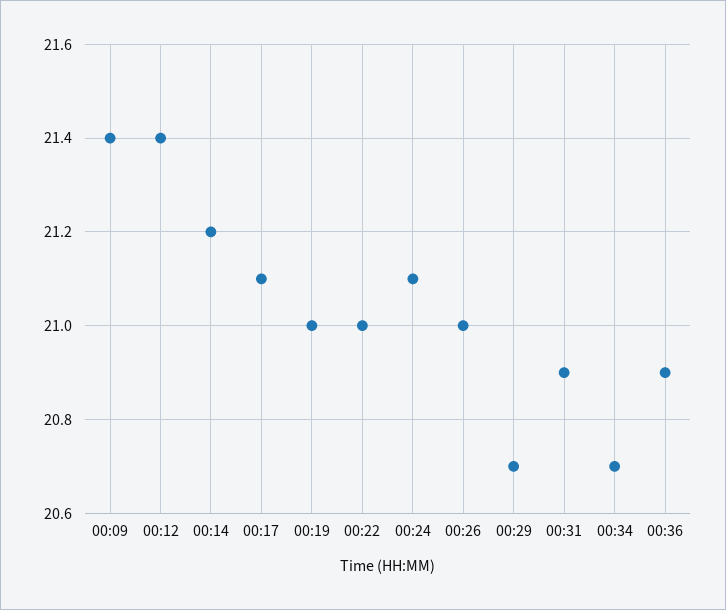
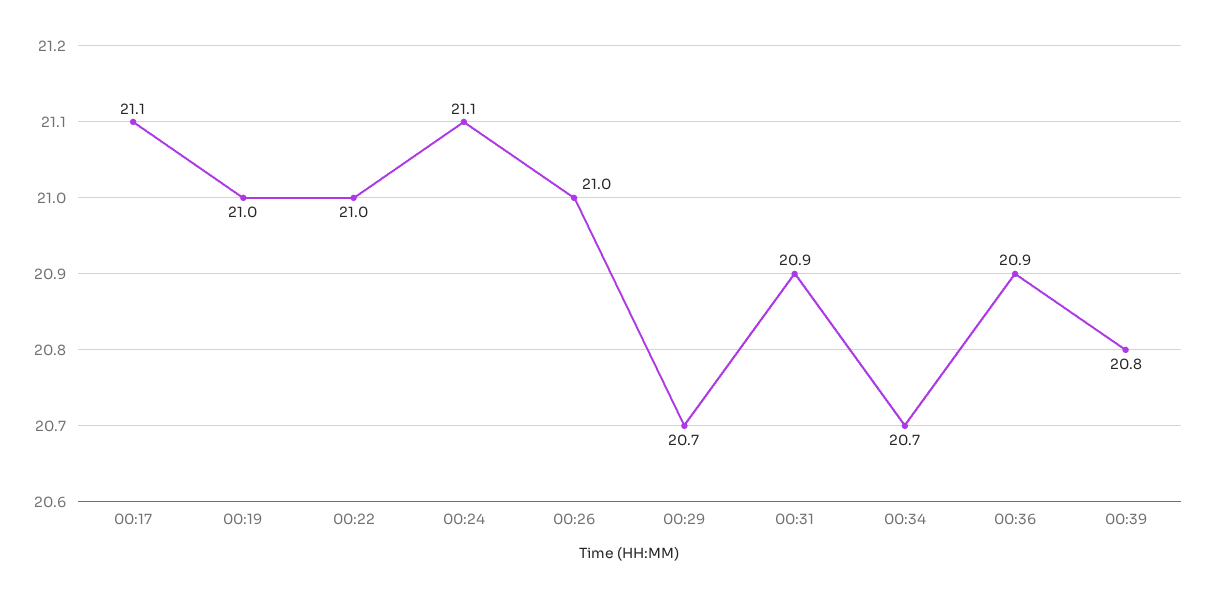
00:09: 21.4 -> none
00:12: 21.4 -> none
00:14: 21.2 -> none
00:39: none -> 20.8

